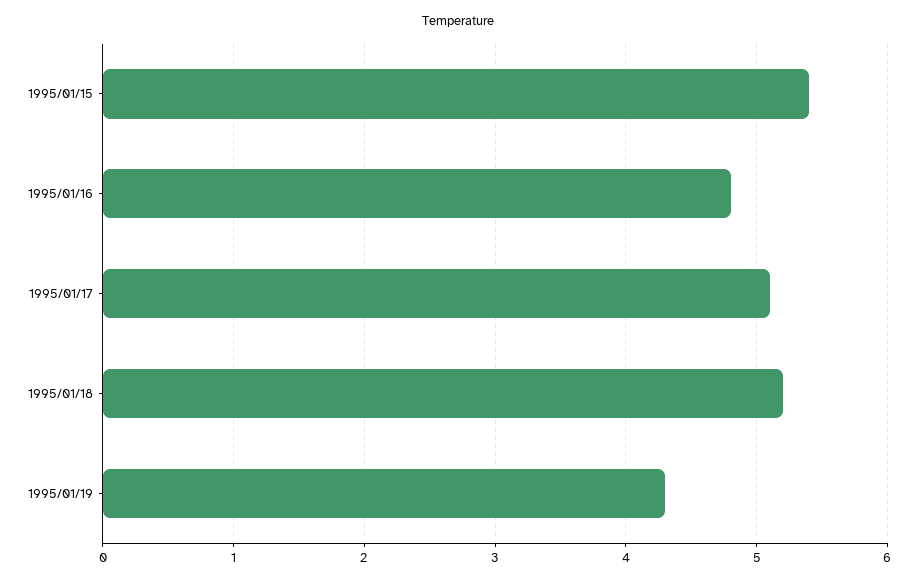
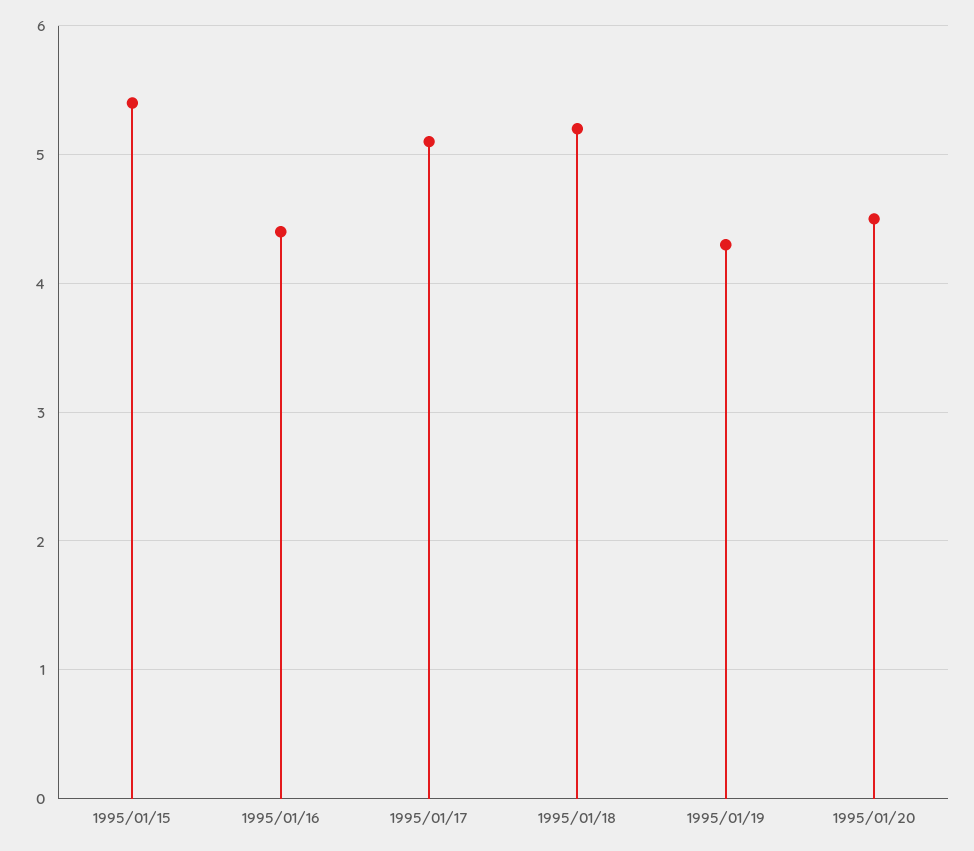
1995/01/16: 4.8 -> 4.4
1995/01/20: none -> 4.5

